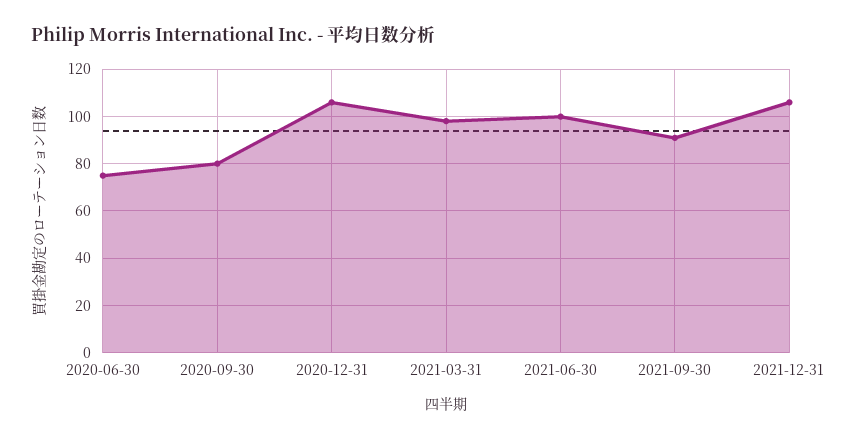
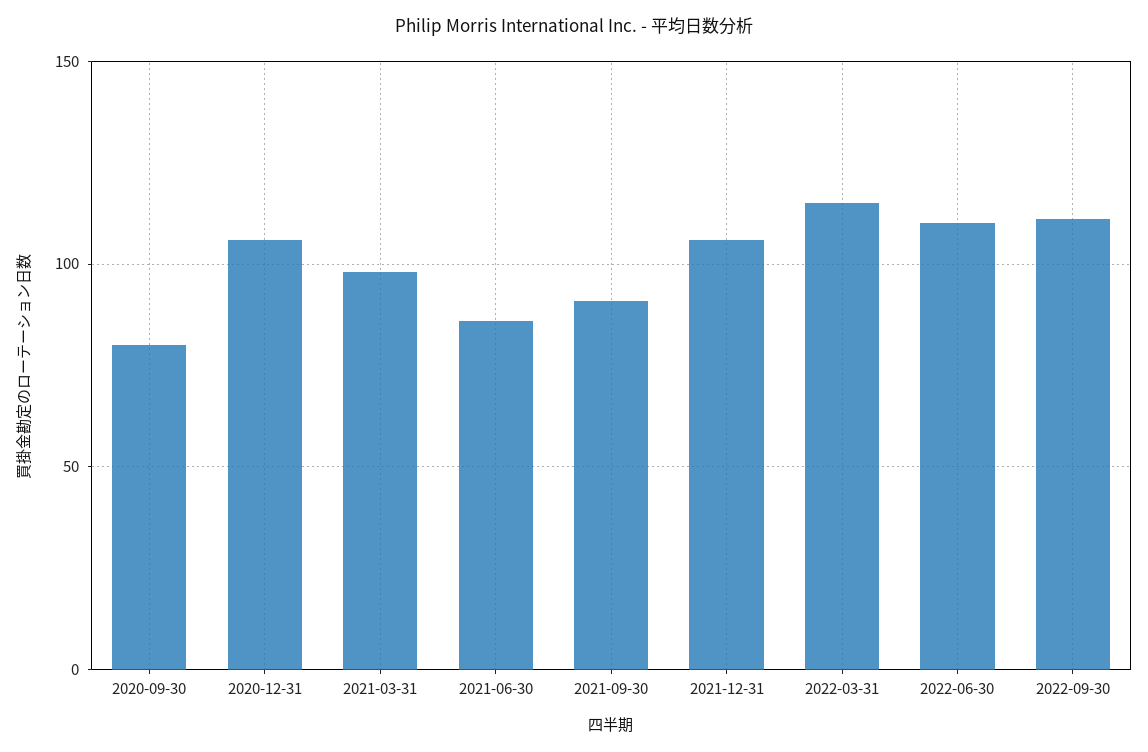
2020-06-30: 75 -> none
2021-06-30: 100 -> 85
2022-03-31: none -> 115
2022-06-30: none -> 110
2022-09-30: none -> 110

